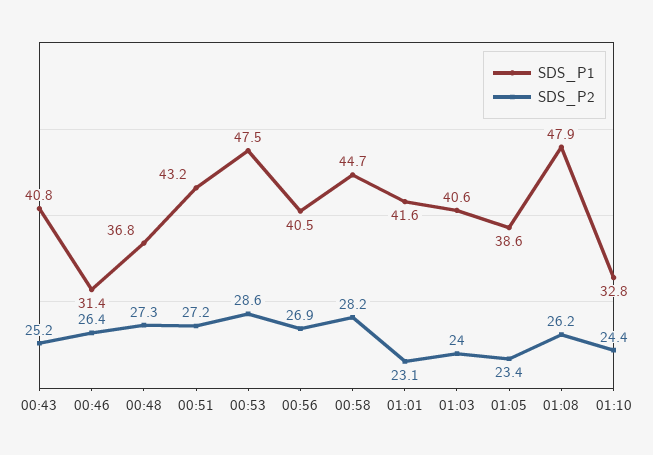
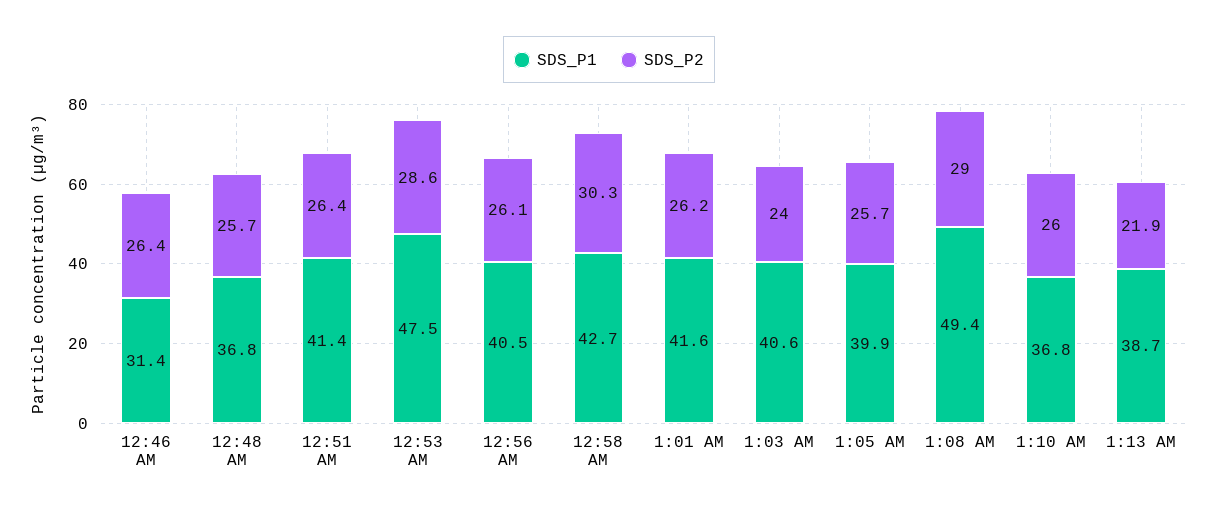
SDS_P1, 00:43: 40.8 -> none
SDS_P2, 00:43: 25.2 -> none
SDS_P2, 00:48: 27.3 -> 25.7
SDS_P1, 00:51: 43.2 -> 41.4
SDS_P2, 00:51: 27.2 -> 26.4
SDS_P2, 00:56: 26.9 -> 26.1
SDS_P1, 00:58: 44.7 -> 42.7
SDS_P2, 00:58: 28.2 -> 30.3
SDS_P2, 01:01: 23.1 -> 26.2
SDS_P1, 01:05: 38.6 -> 39.9
SDS_P2, 01:05: 23.4 -> 25.7
SDS_P1, 01:08: 47.9 -> 49.4
SDS_P2, 01:08: 26.2 -> 29
SDS_P1, 01:10: 32.8 -> 36.8
SDS_P2, 01:10: 24.4 -> 26
SDS_P1, 1:13 AM: none -> 38.7
SDS_P2, 1:13 AM: none -> 21.9

